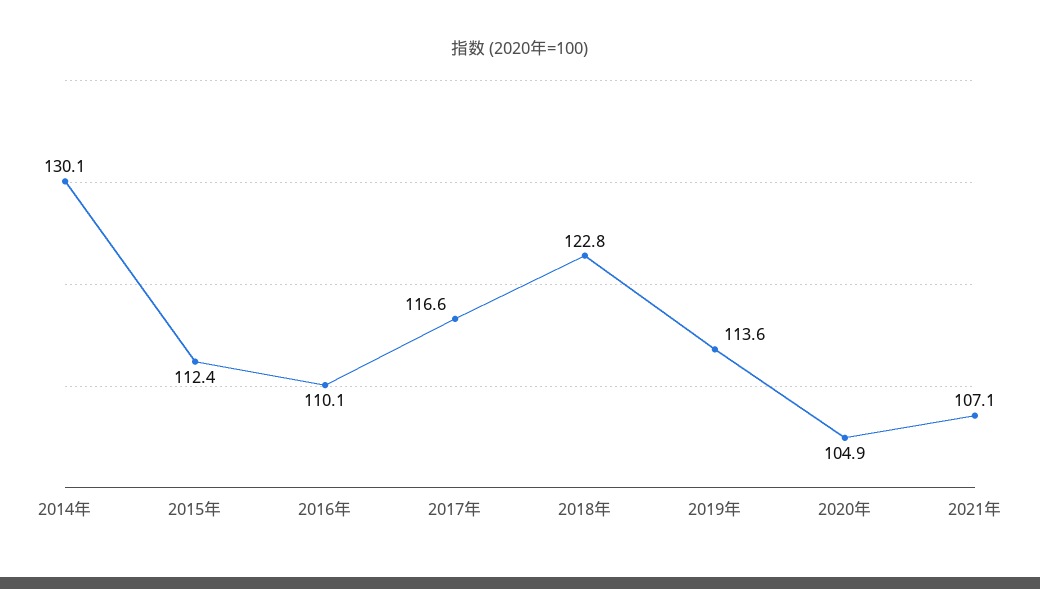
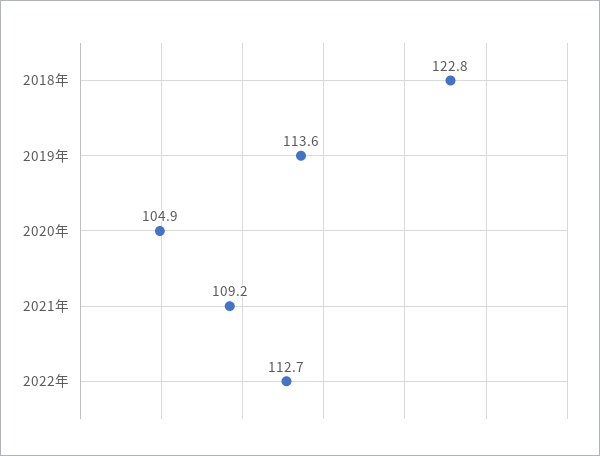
2014年: 130.1 -> none
2015年: 112.4 -> none
2016年: 110.1 -> none
2017年: 116.6 -> none
2021年: 107.1 -> 109.2
2022年: none -> 112.7

